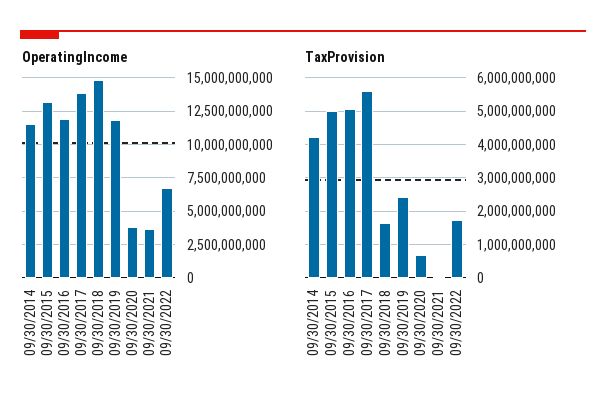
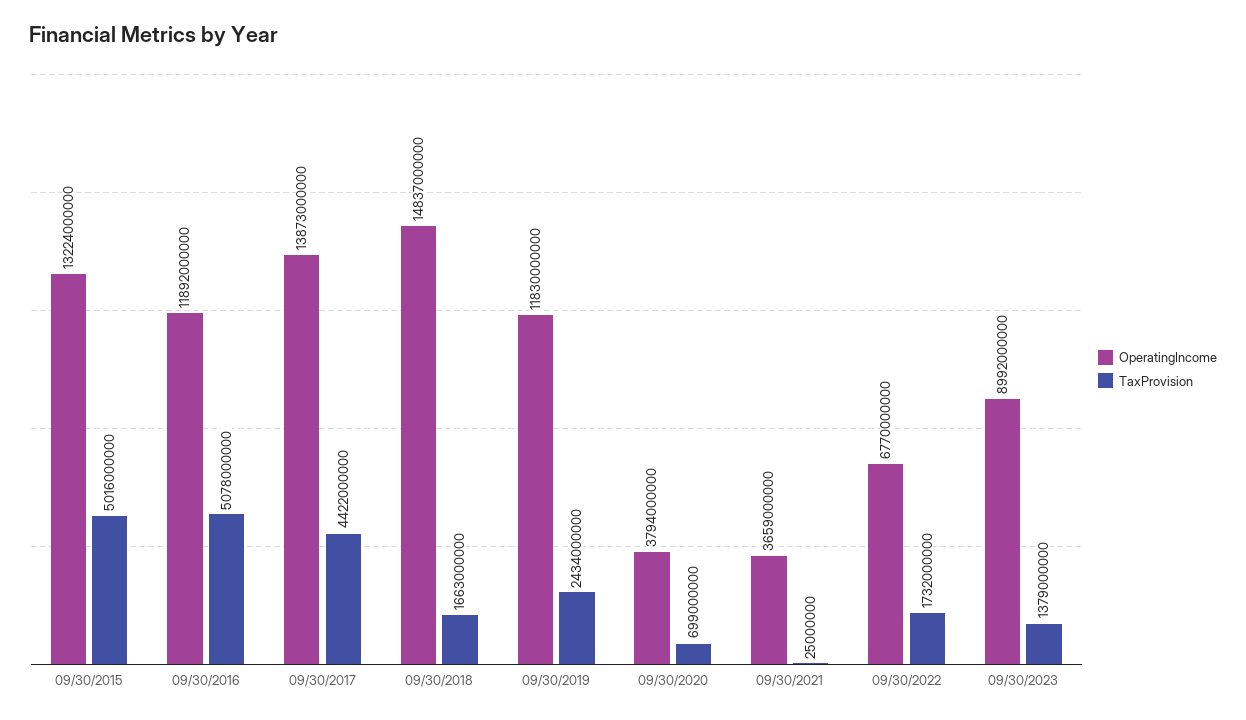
OperatingIncome, 09/30/2014: 11500000000 -> none
TaxProvision, 09/30/2014: 4200000000 -> none
TaxProvision, 09/30/2017: 5600000000 -> 4422000000
OperatingIncome, 09/30/2023: none -> 8992000000
TaxProvision, 09/30/2023: none -> 1379000000

